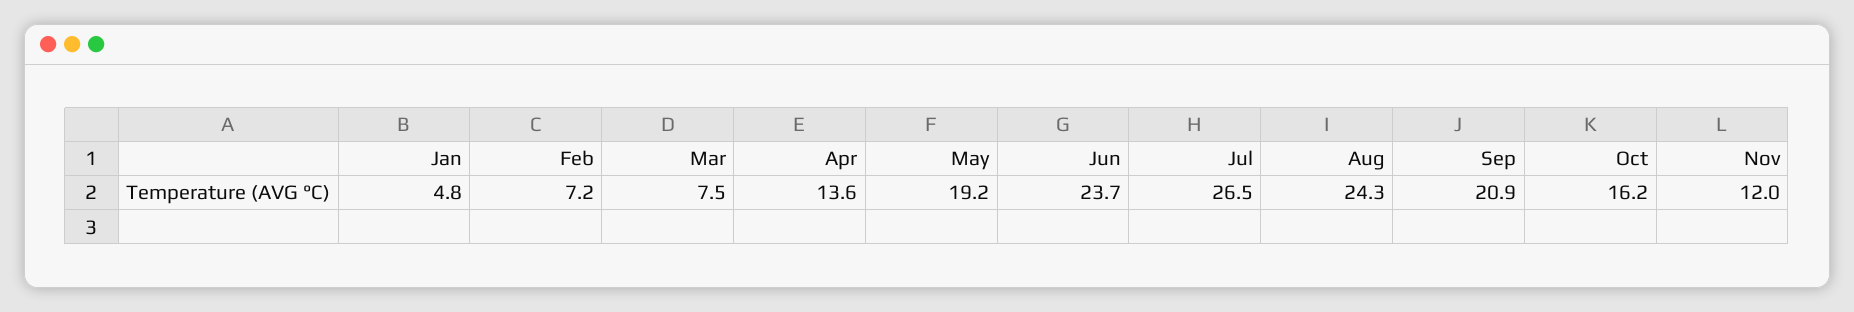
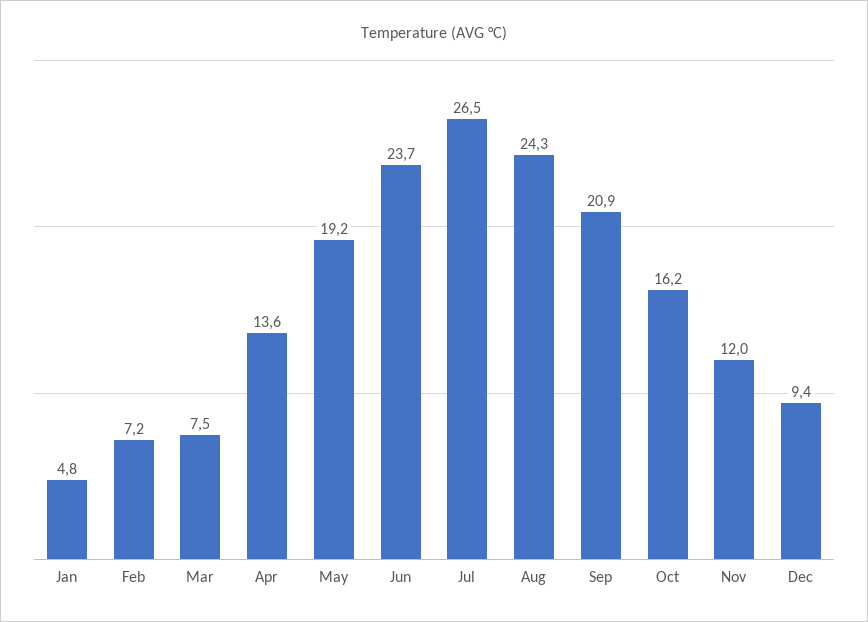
Dec: none -> 9.4

